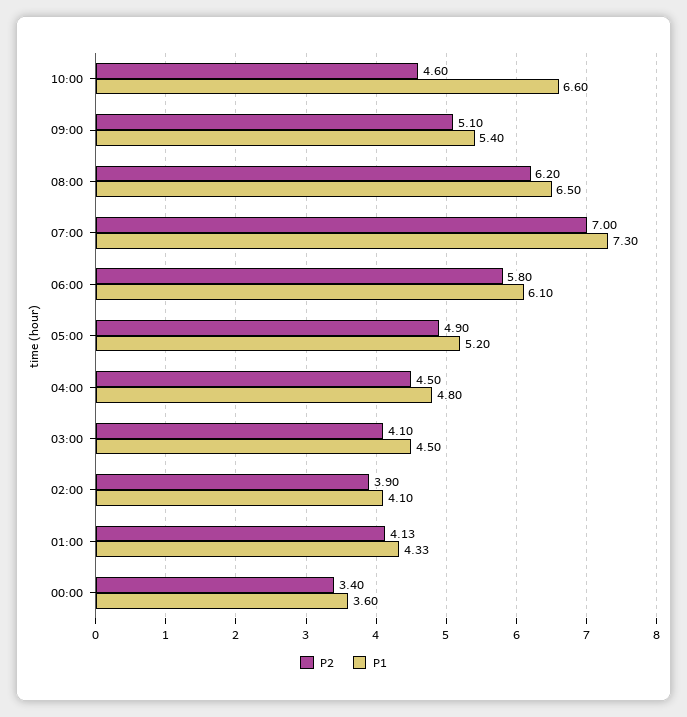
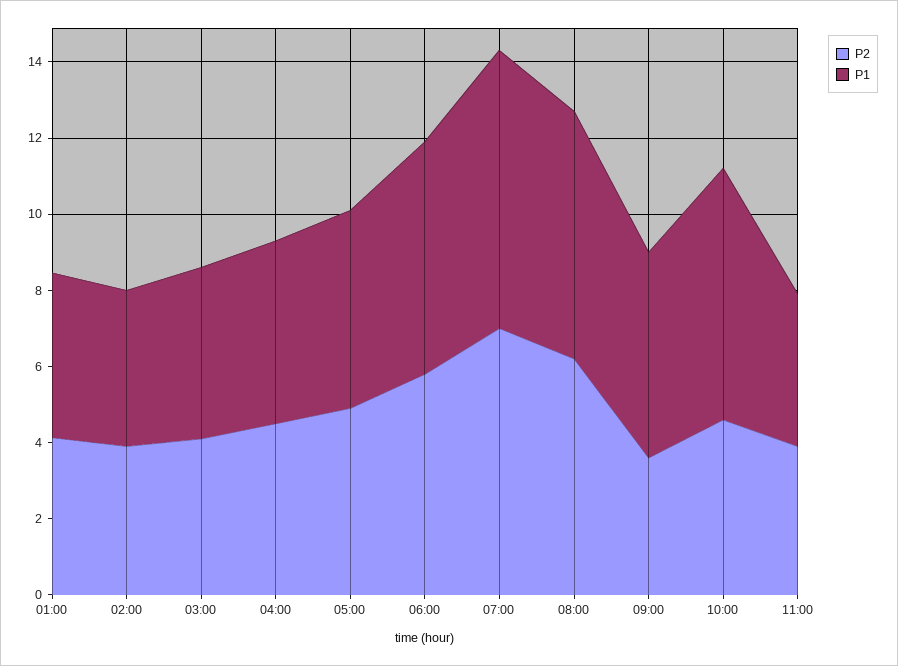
P2, 09:00: 5.1 -> 3.5
P2, 00:00: 3.4 -> none
P1, 00:00: 3.6 -> none
P2, 11:00: none -> 4
P1, 11:00: none -> 4

